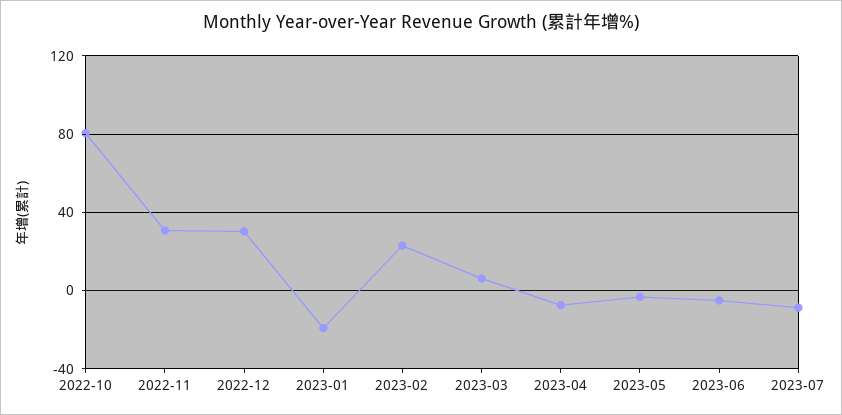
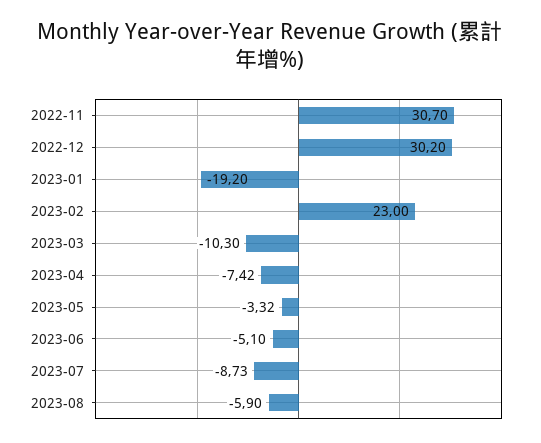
2022-10: 80 -> none
2023-03: 5 -> -10.3
2023-08: none -> -5.9

